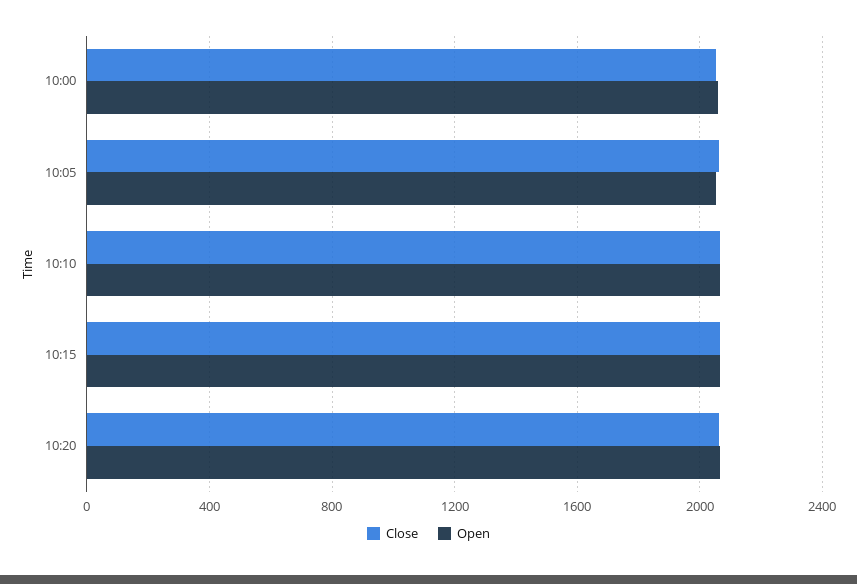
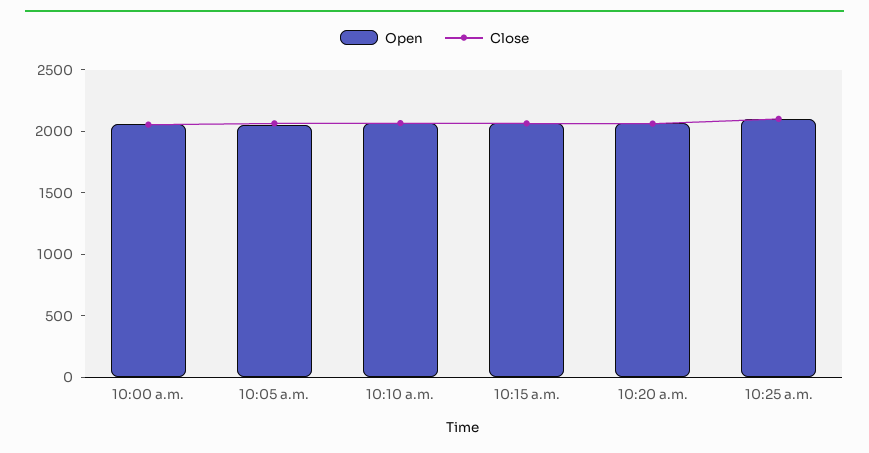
Open, 10:25 a.m.: none -> 2100
Close, 10:25 a.m.: none -> 2100

